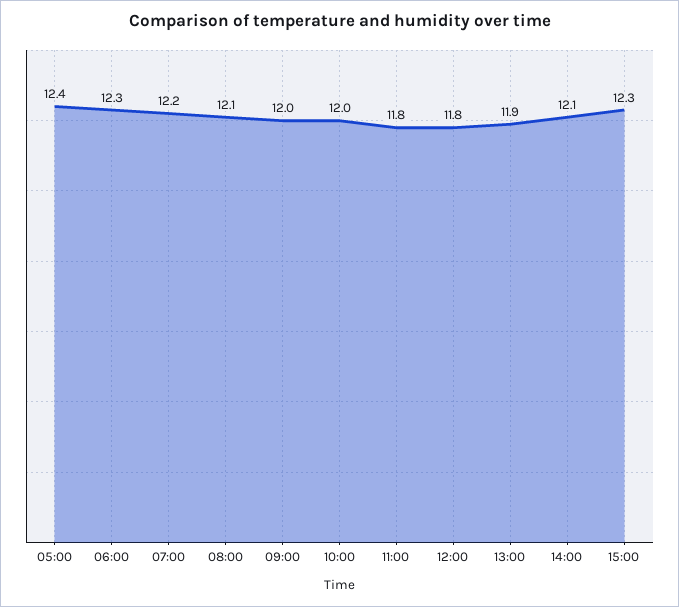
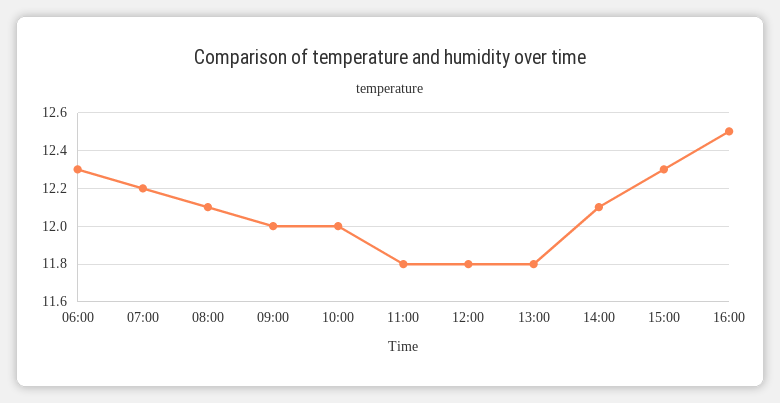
05:00: 12.4 -> none
13:00: 11.9 -> 11.8
16:00: none -> 12.5

